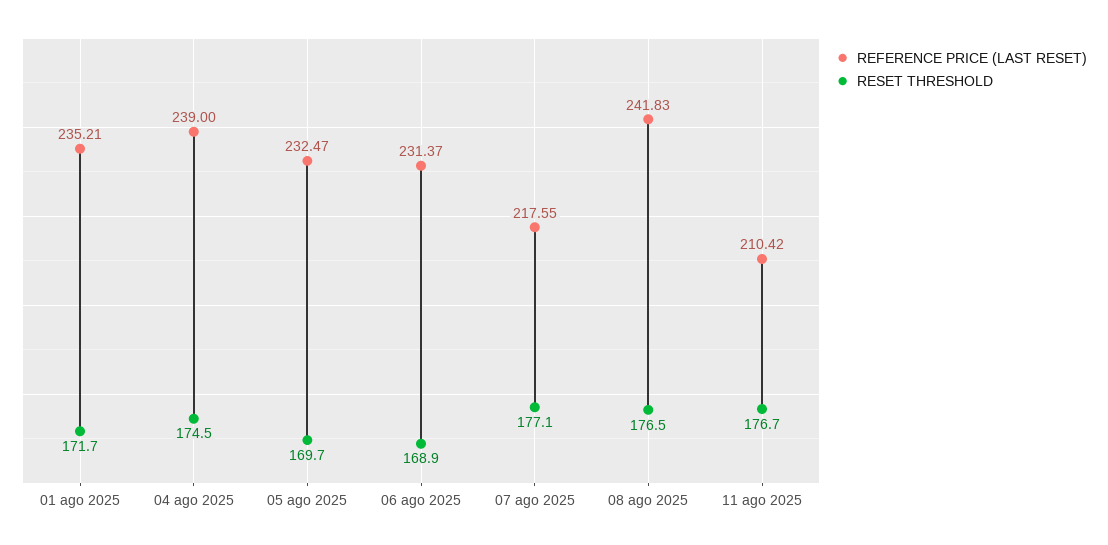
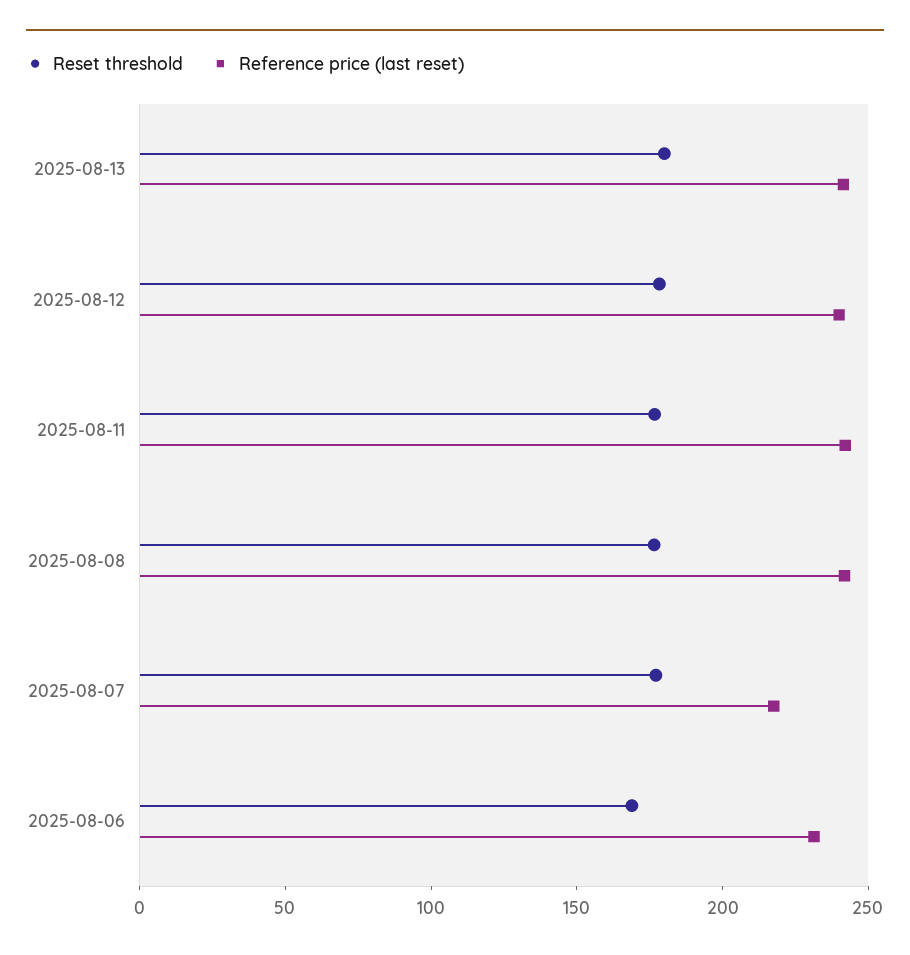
REFERENCE PRICE (LAST RESET), 01 ago 2025: 235.21 -> none
RESET THRESHOLD, 01 ago 2025: 171.7 -> none
REFERENCE PRICE (LAST RESET), 04 ago 2025: 239 -> none
RESET THRESHOLD, 04 ago 2025: 174.5 -> none
REFERENCE PRICE (LAST RESET), 05 ago 2025: 232.47 -> none
RESET THRESHOLD, 05 ago 2025: 169.7 -> none
REFERENCE PRICE (LAST RESET), 11 ago 2025: 210.42 -> 240
RESET THRESHOLD, 2025-08-13: none -> 180
REFERENCE PRICE (LAST RESET), 2025-08-13: none -> 240
RESET THRESHOLD, 2025-08-12: none -> 180
REFERENCE PRICE (LAST RESET), 2025-08-12: none -> 240

